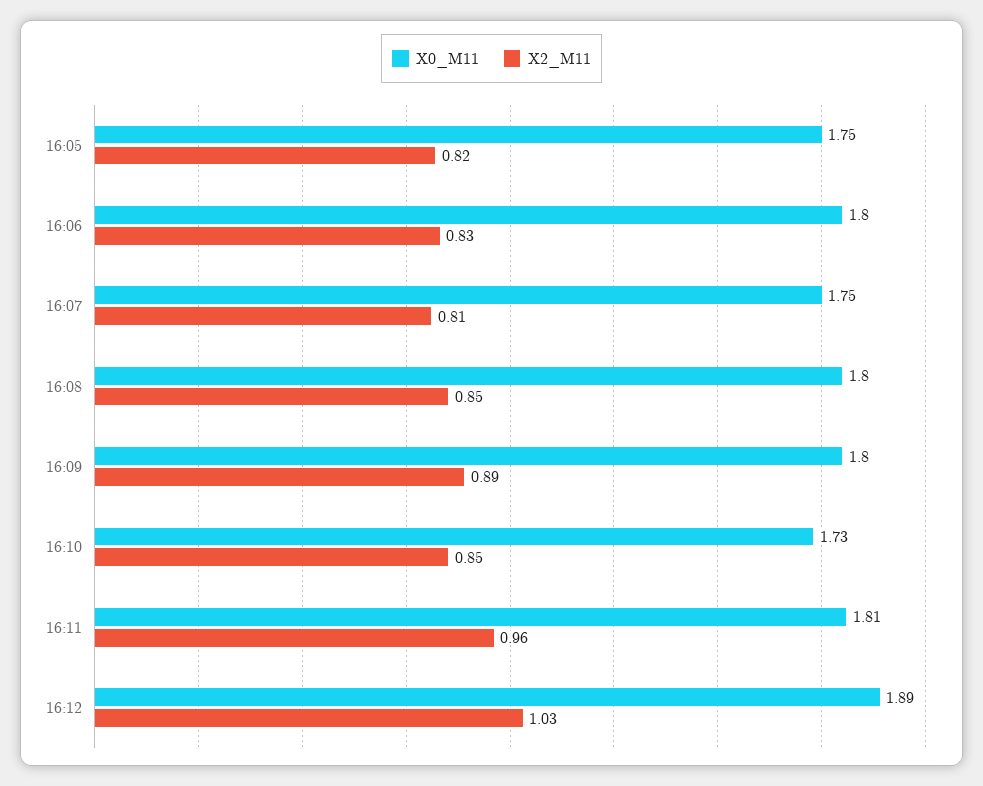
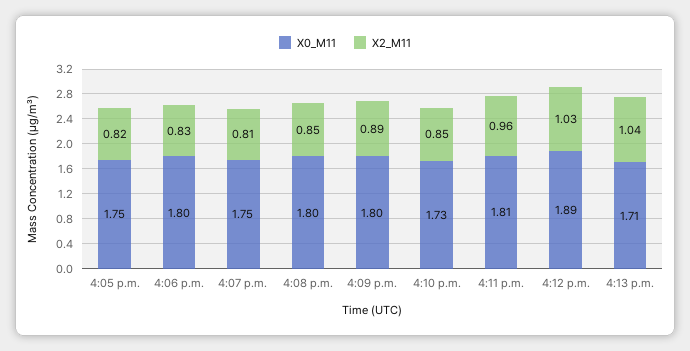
X0_M11, 4:13 p.m.: none -> 1.71
X2_M11, 4:13 p.m.: none -> 1.04

